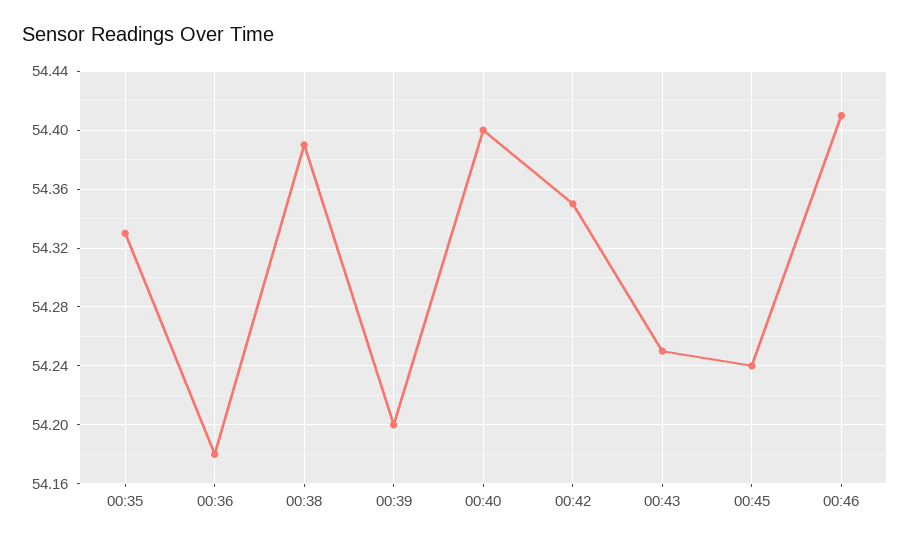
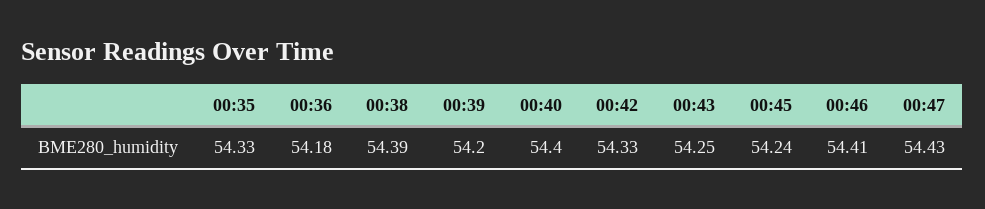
00:42: 54.35 -> 54.33
00:47: none -> 54.43

